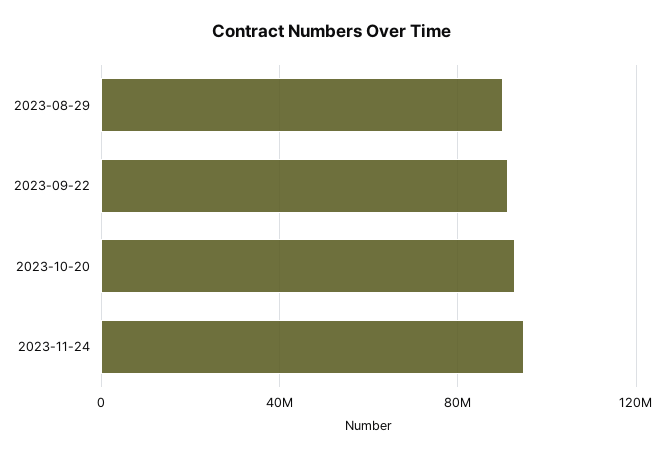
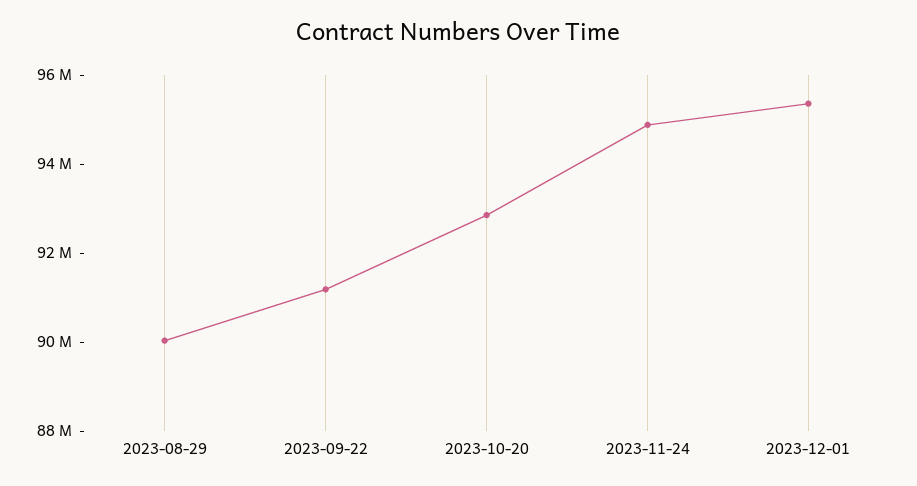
2023-12-01: none -> 95500000

